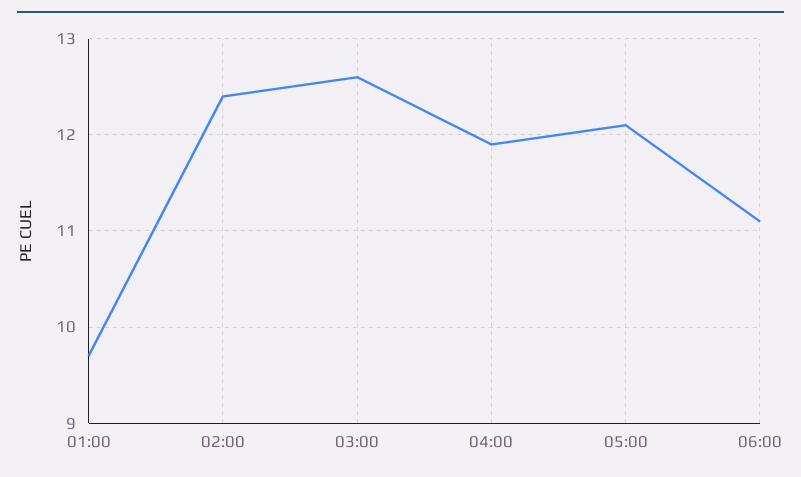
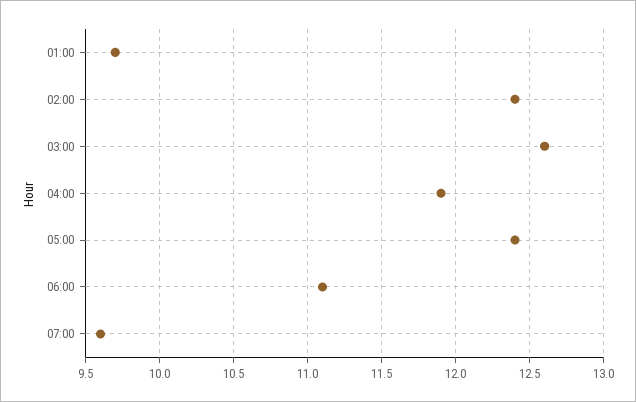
05:00: 12.1 -> 12.4
07:00: none -> 9.6

